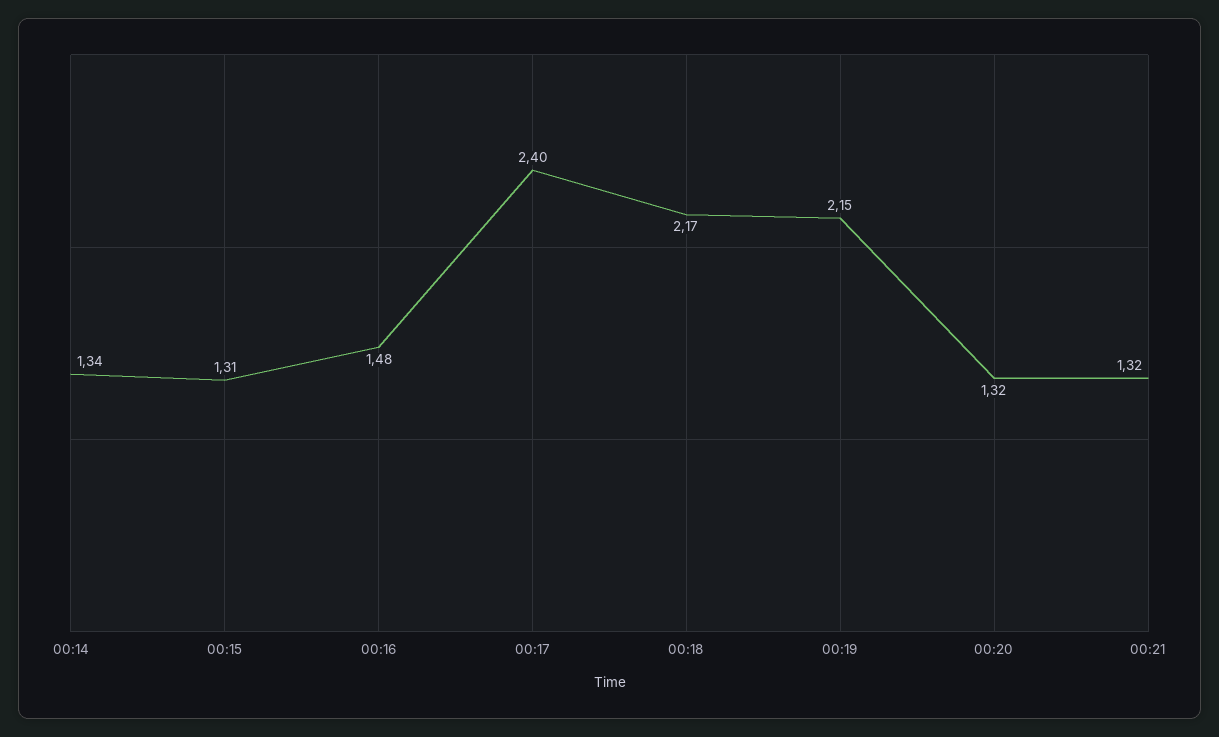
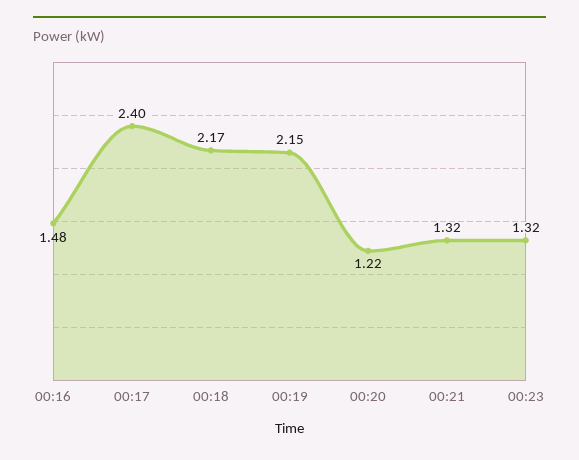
00:14: 1.34 -> none
00:15: 1.31 -> none
00:20: 1.32 -> 1.22
00:23: none -> 1.32

